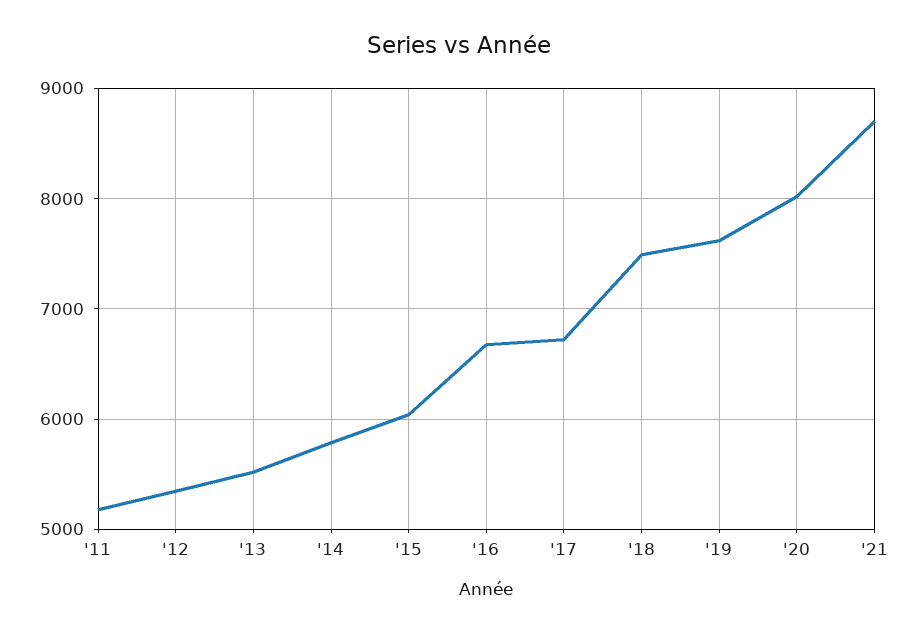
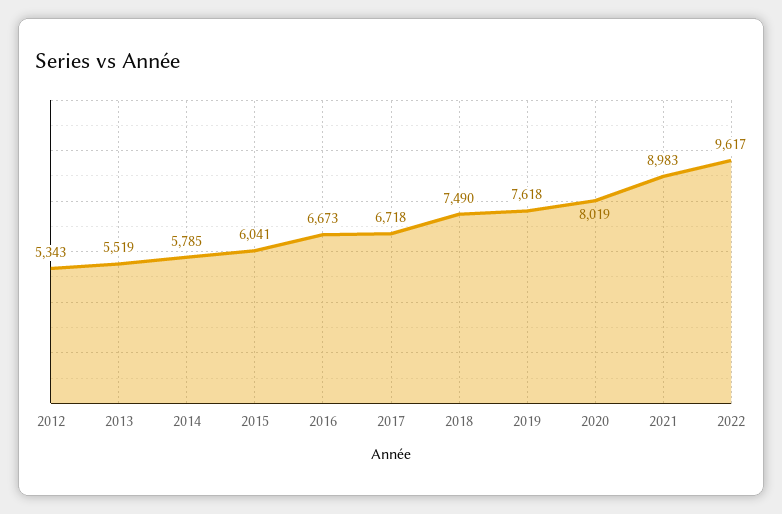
'11: 5200 -> none
'21: 8700 -> 8983
2022: none -> 9617

